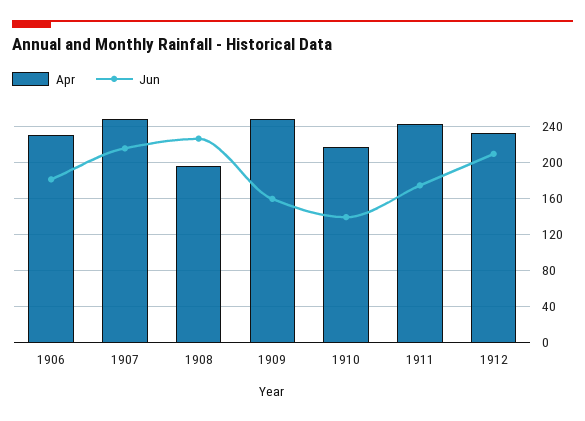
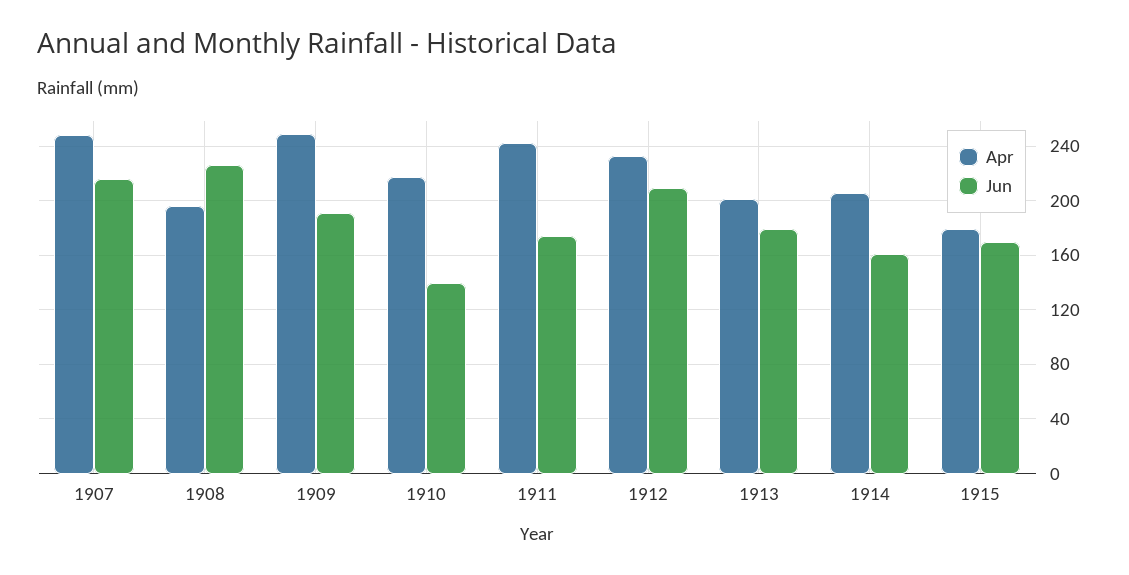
Apr, 1906: 230 -> none
Jun, 1906: 180 -> none
Jun, 1909: 160 -> 190
Apr, 1913: none -> 200
Jun, 1913: none -> 180
Apr, 1914: none -> 205
Jun, 1914: none -> 160
Apr, 1915: none -> 180
Jun, 1915: none -> 170

